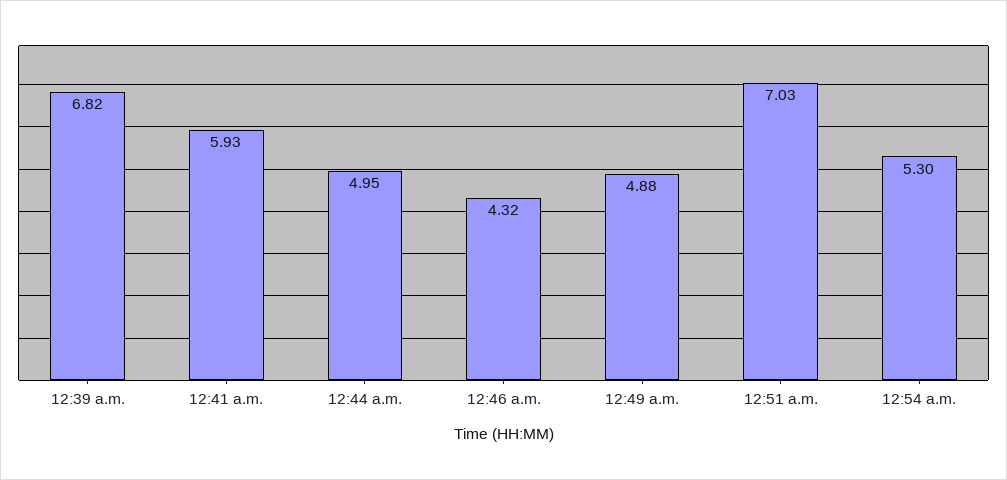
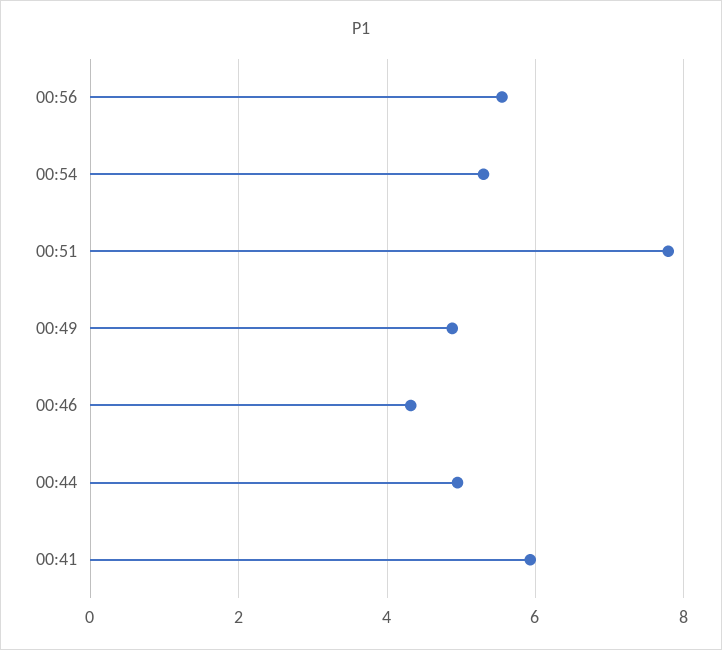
12:39 a.m.: 6.82 -> none
12:51 a.m.: 7.03 -> 7.8
00:56: none -> 5.6

